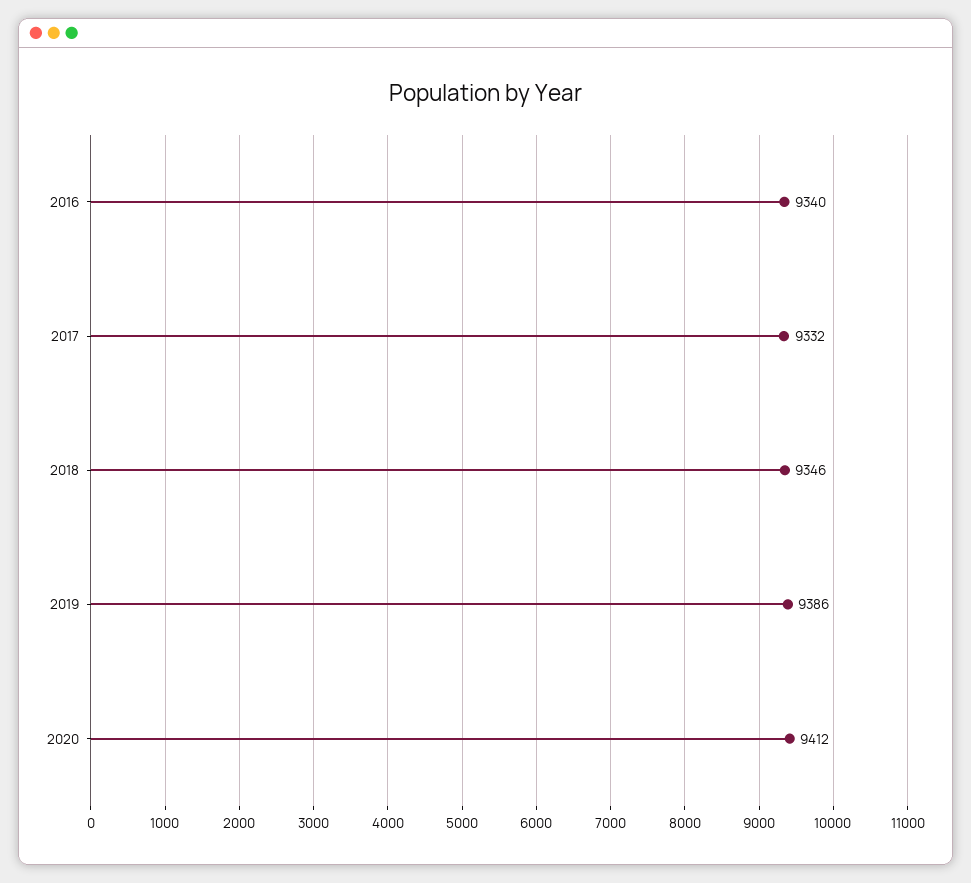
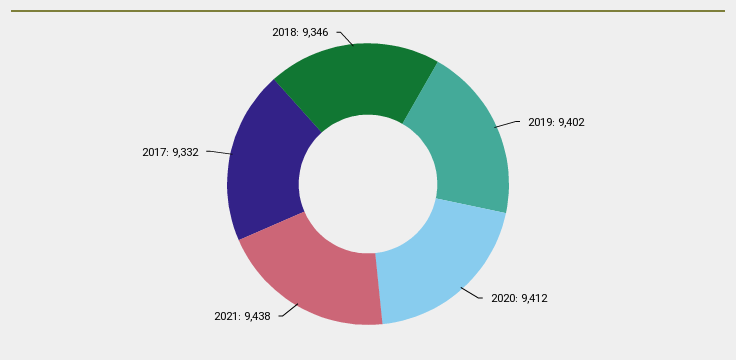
2016: 9340 -> none
2019: 9386 -> 9402
2021: none -> 9438

